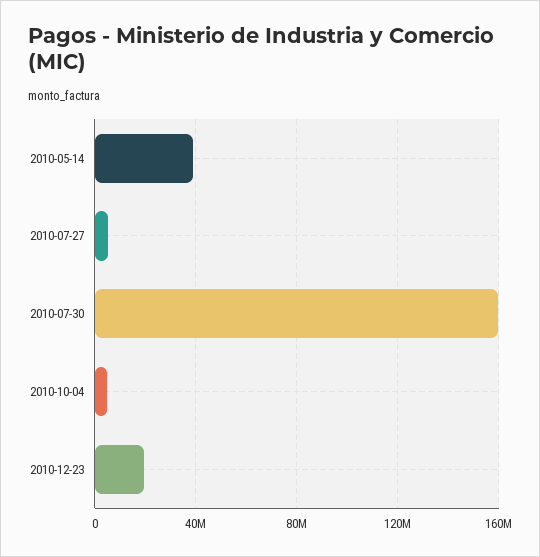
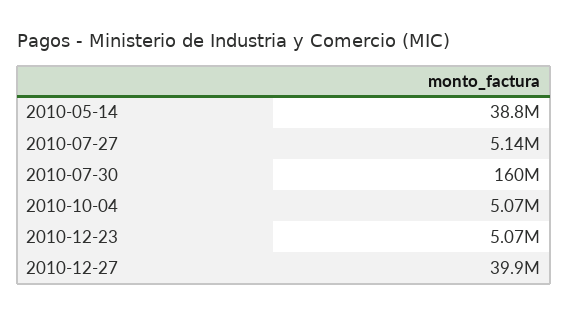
2010-12-23: 20000000 -> 5070000
2010-12-27: none -> 39900000

